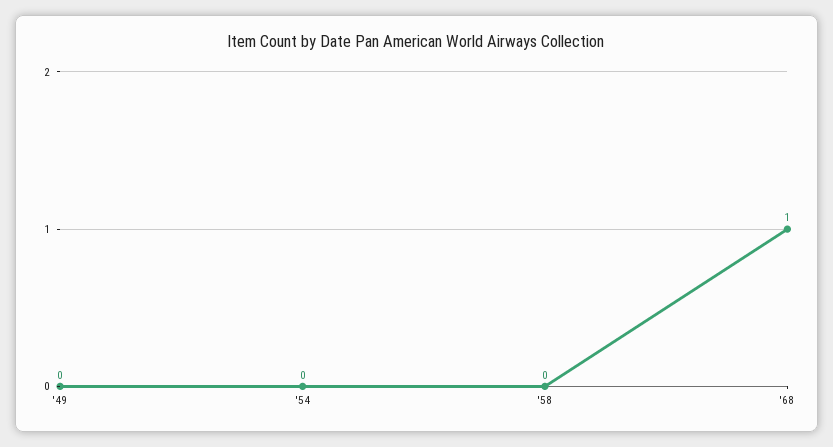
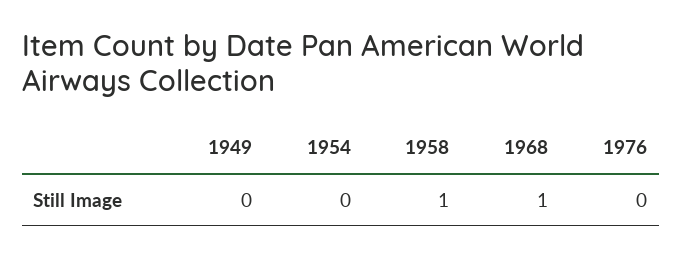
'58: 0 -> 1
1976: none -> 0

